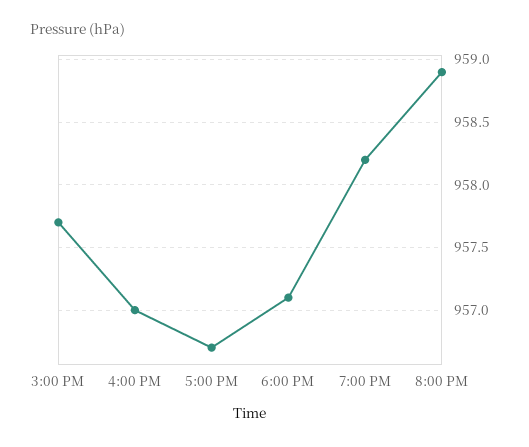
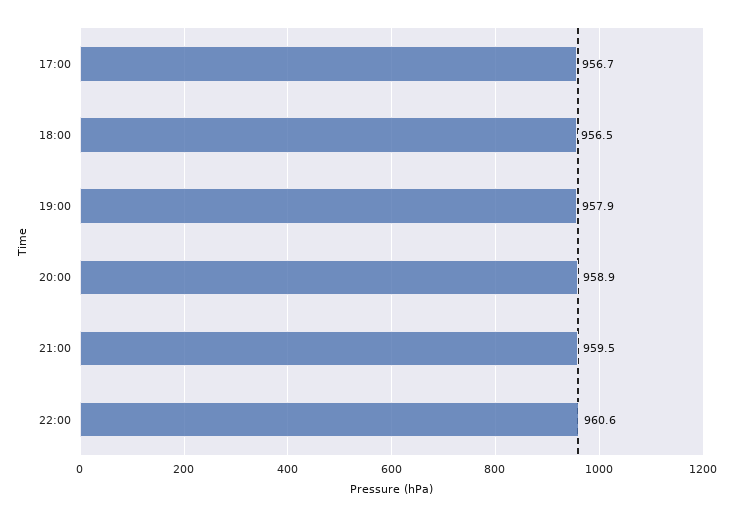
3:00 PM: 957.7 -> none
4:00 PM: 957 -> none
6:00 PM: 957.1 -> 956.5
7:00 PM: 958.2 -> 957.9
21:00: none -> 959.5
22:00: none -> 960.6

